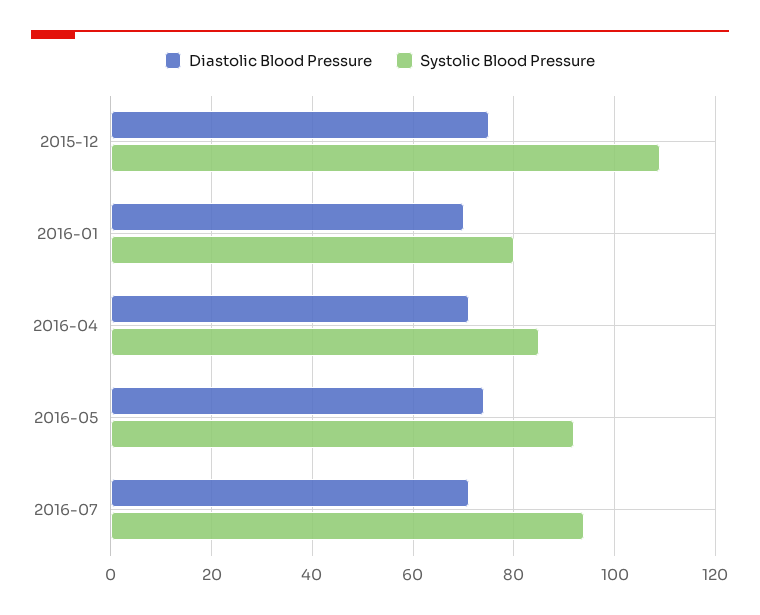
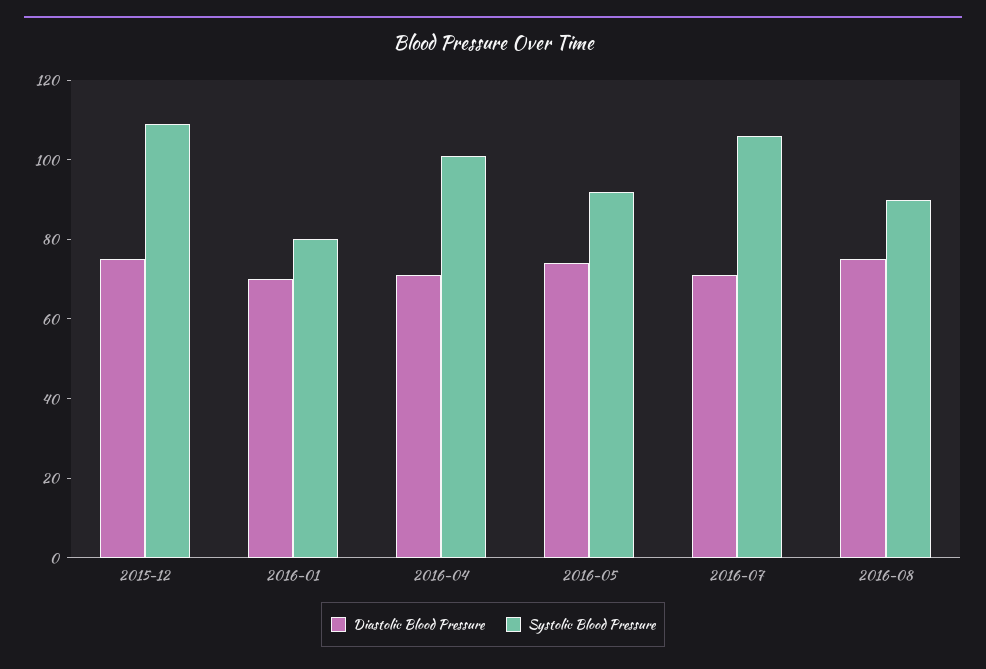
Systolic Blood Pressure, 2016-04: 85 -> 100
Systolic Blood Pressure, 2016-07: 95 -> 105
Diastolic Blood Pressure, 2016-08: none -> 75
Systolic Blood Pressure, 2016-08: none -> 90

